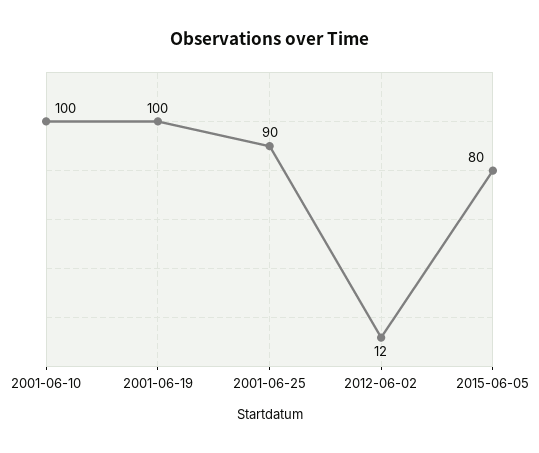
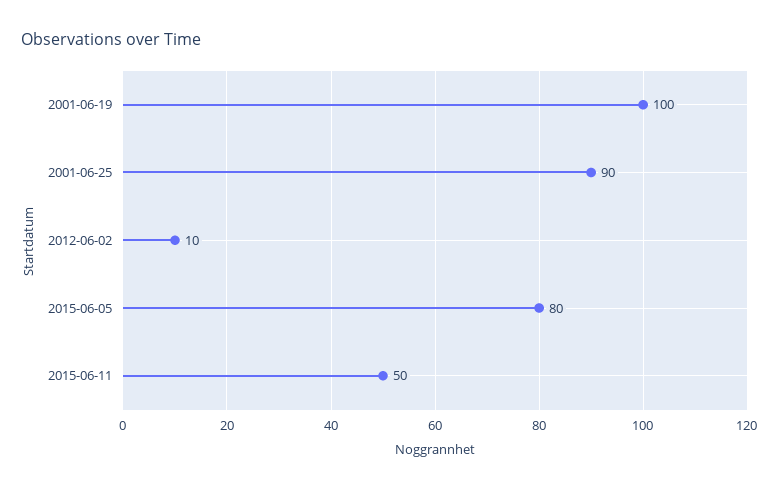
2001-06-10: 100 -> none
2012-06-02: 12 -> 10
2015-06-11: none -> 50

